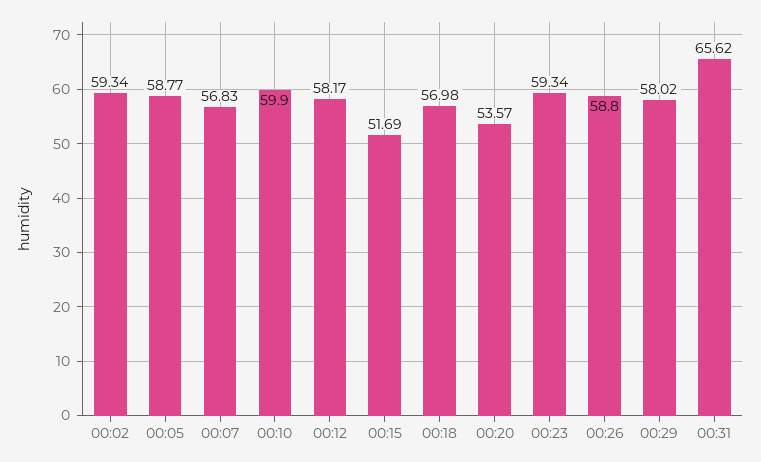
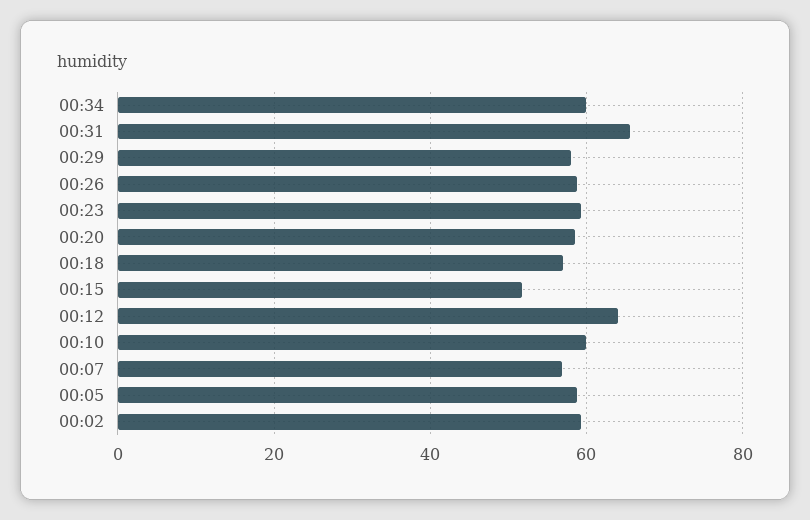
00:12: 58.17 -> 64
00:20: 53.57 -> 58
00:34: none -> 60

